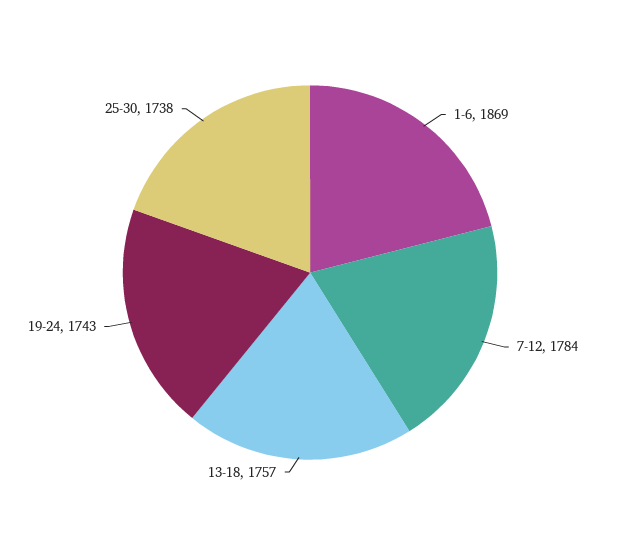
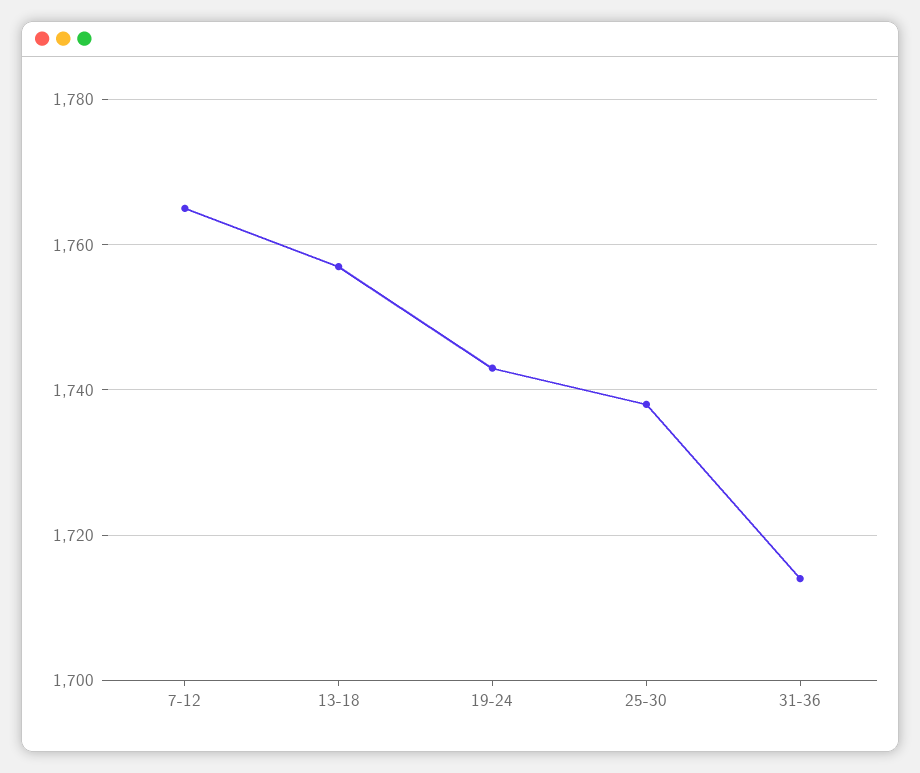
1-6: 1869 -> none
7-12: 1784 -> 1765
31-36: none -> 1715

